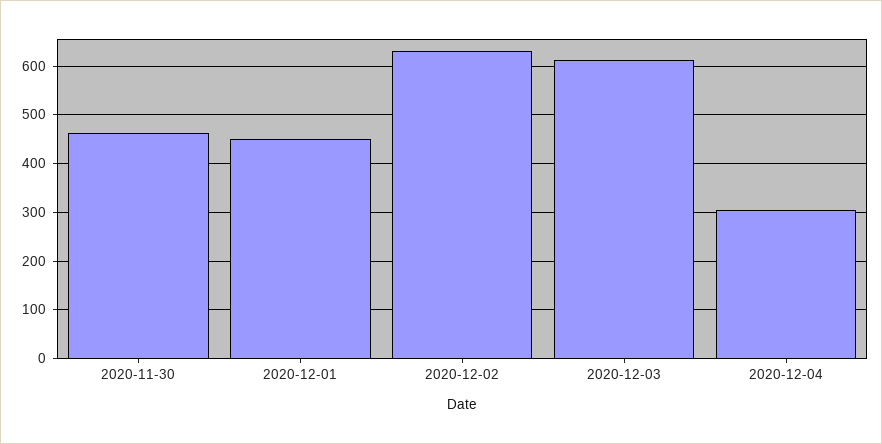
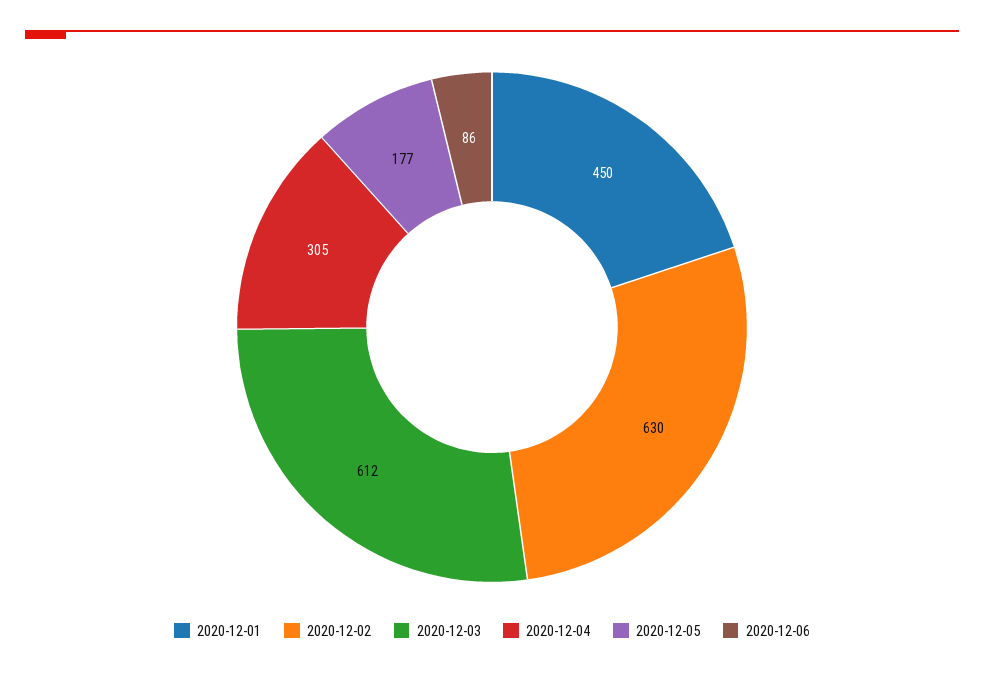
2020-11-30: 460 -> none
2020-12-05: none -> 177
2020-12-06: none -> 86

